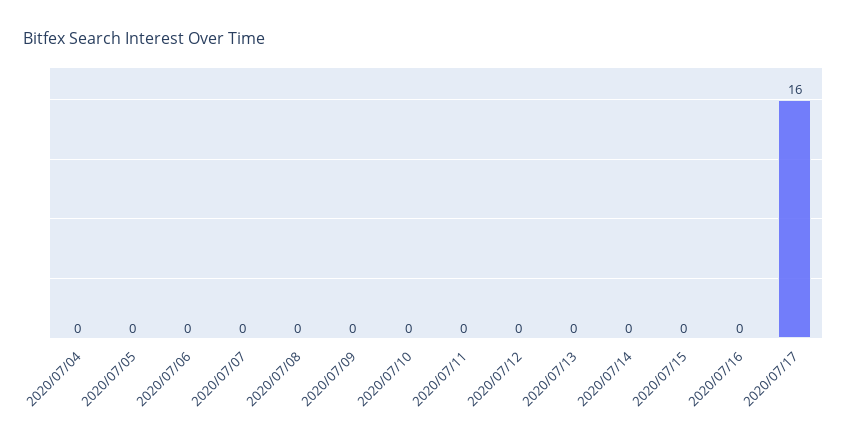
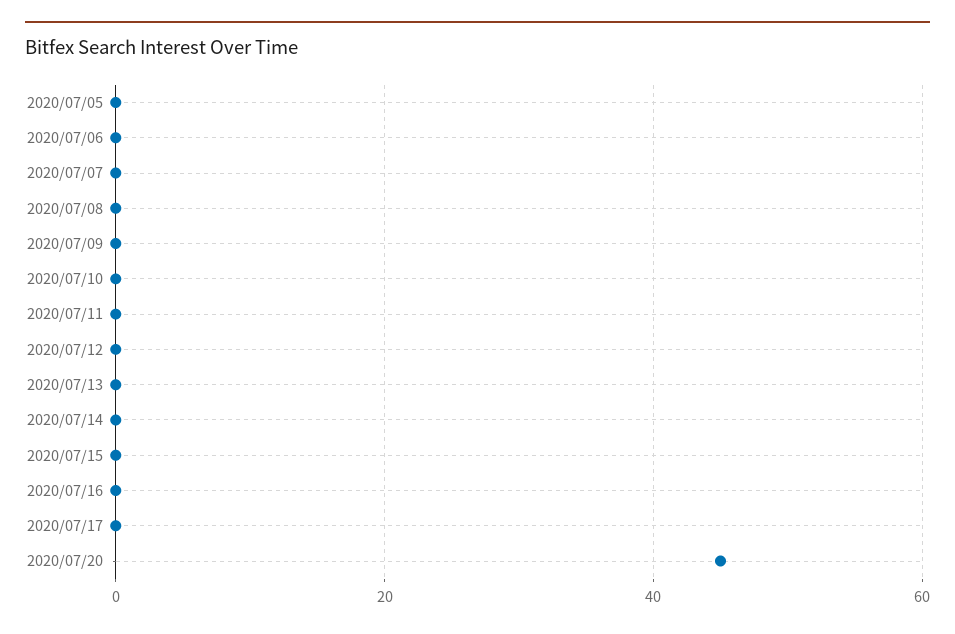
2020/07/04: 0 -> none
2020/07/17: 16 -> 0
2020/07/20: none -> 45

